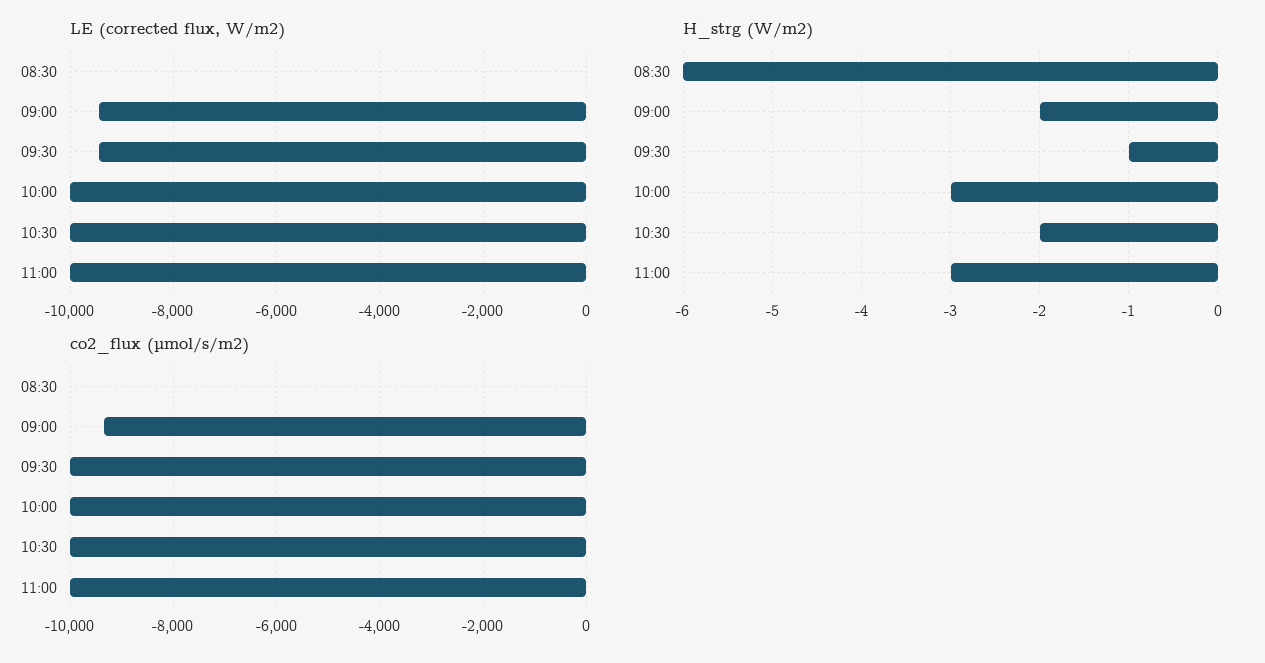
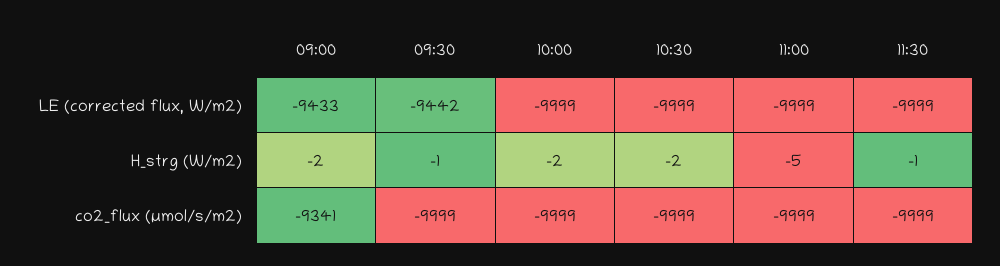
LE (corrected flux, W/m2), 08:30: 0 -> none
H_strg (W/m2), 08:30: -6 -> none
H_strg (W/m2), 10:00: -3 -> -2
H_strg (W/m2), 11:00: -3 -> -5
co2_flux (µmol/s/m2), 08:30: 0 -> none
LE (corrected flux, W/m2), 11:30: none -> -9999
H_strg (W/m2), 11:30: none -> -1
co2_flux (µmol/s/m2), 11:30: none -> -9999

